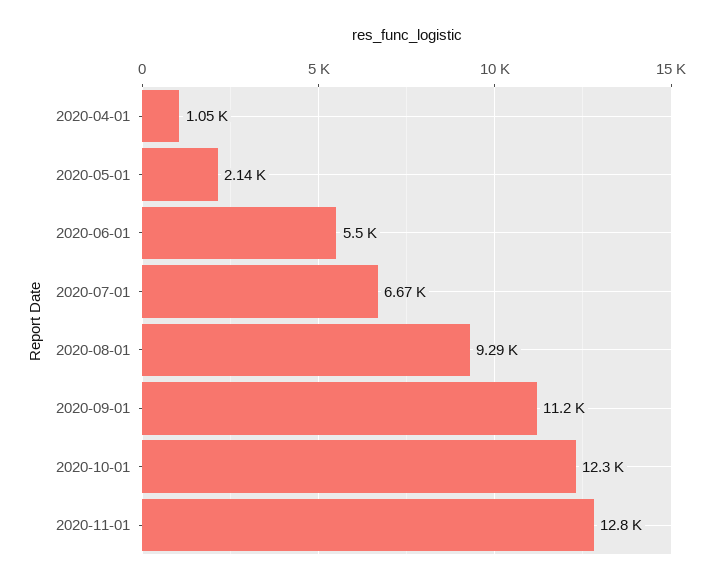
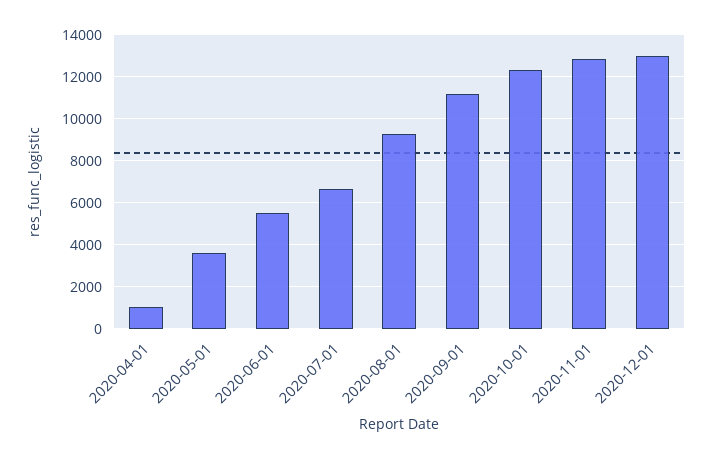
2020-05-01: 2140 -> 3500
2020-12-01: none -> 13000

